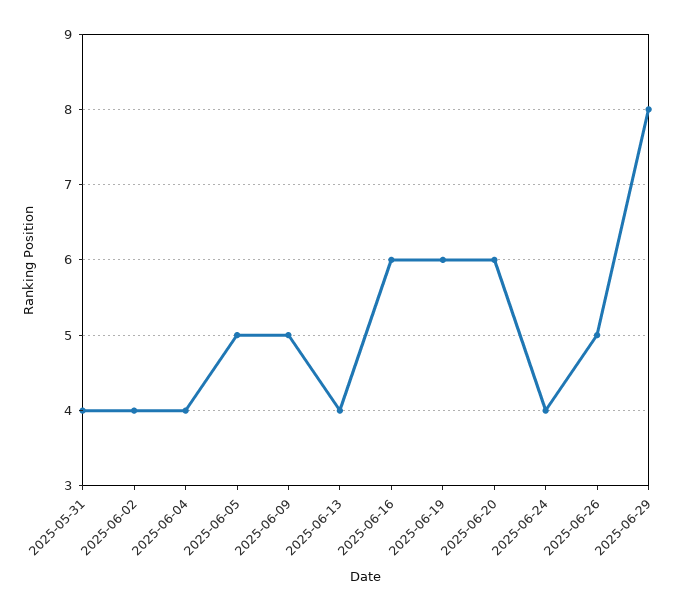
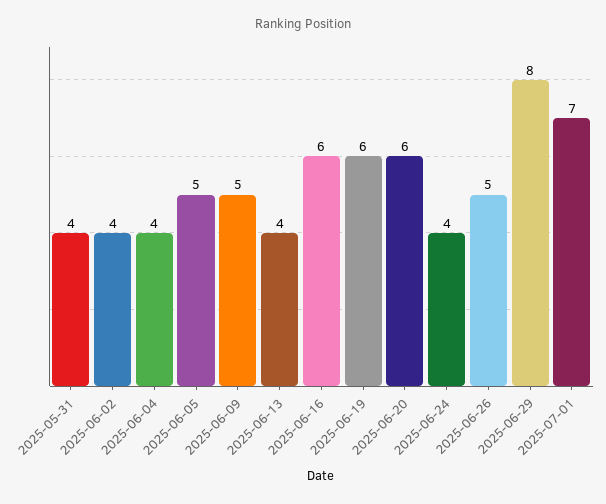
2025-07-01: none -> 7

